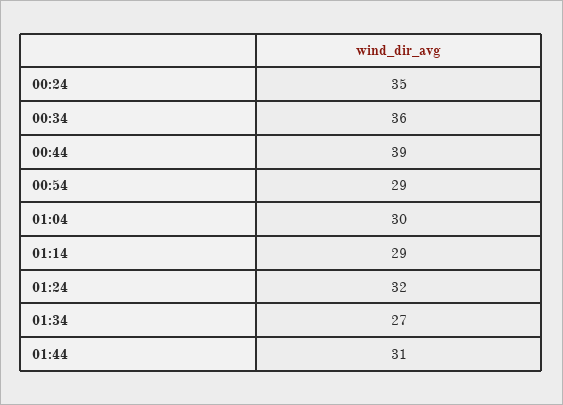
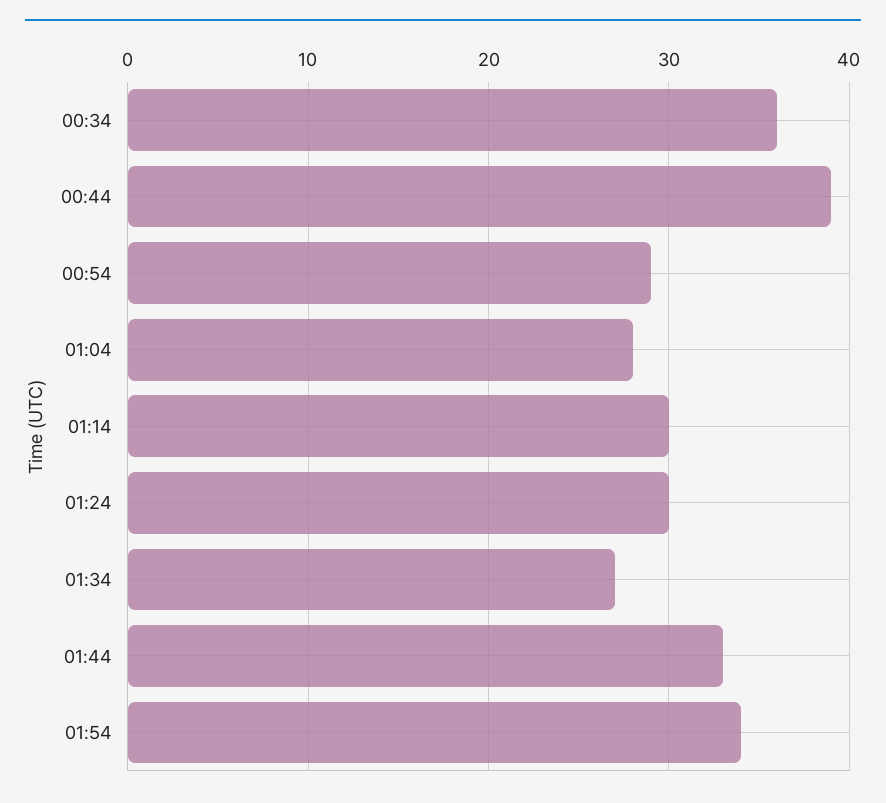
00:24: 35 -> none
01:04: 30 -> 28
01:14: 29 -> 30
01:24: 32 -> 30
01:44: 31 -> 33
01:54: none -> 34

